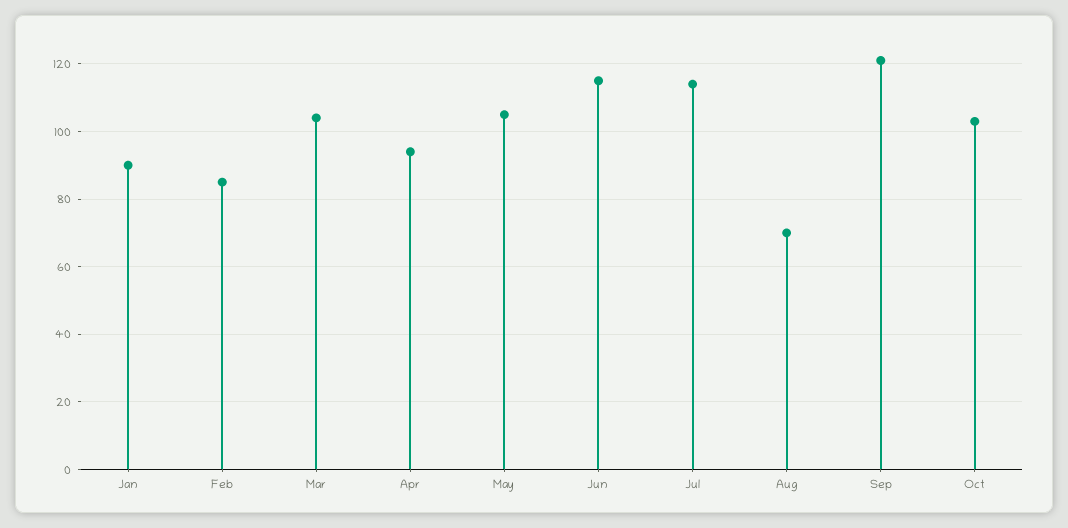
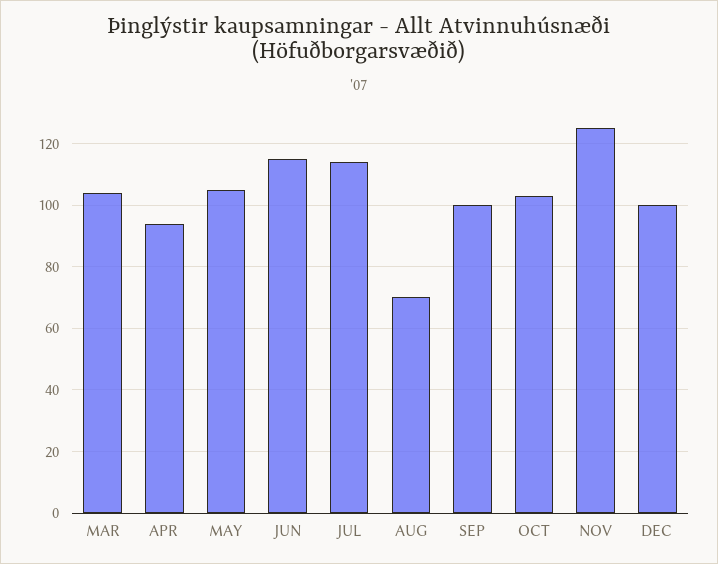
Jan: 90 -> none
Feb: 85 -> none
Sep: 120 -> 100
NOV: none -> 125
DEC: none -> 100

